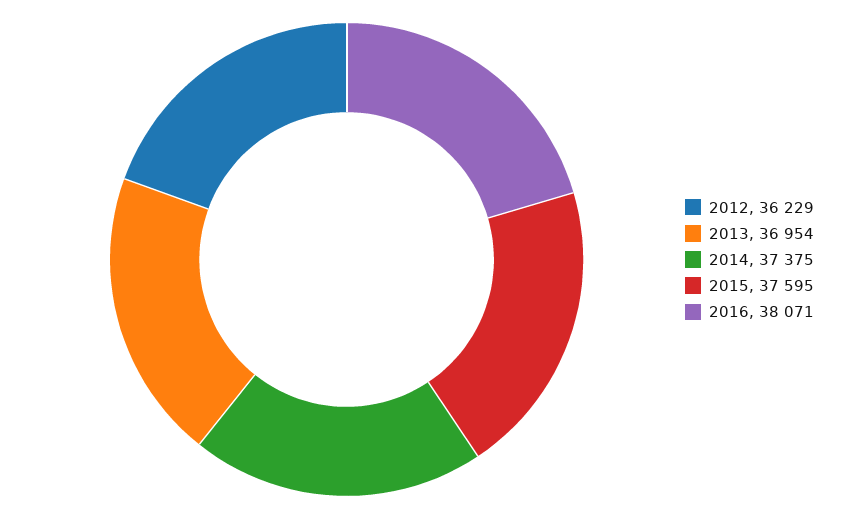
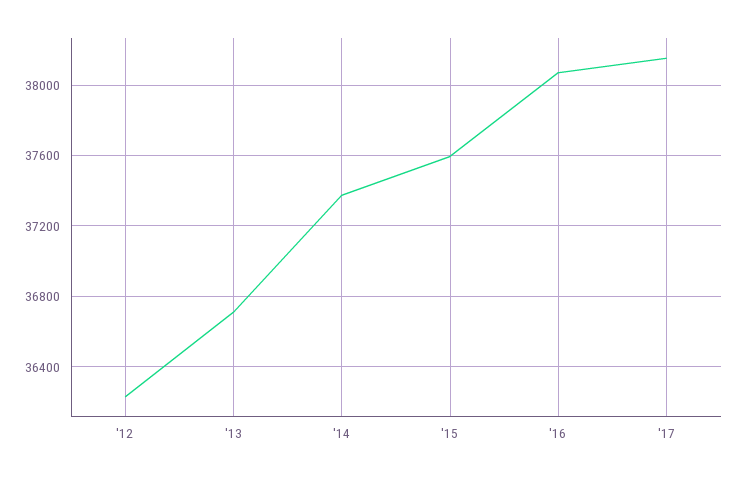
2013: 36954 -> 36700
'17: none -> 38150

